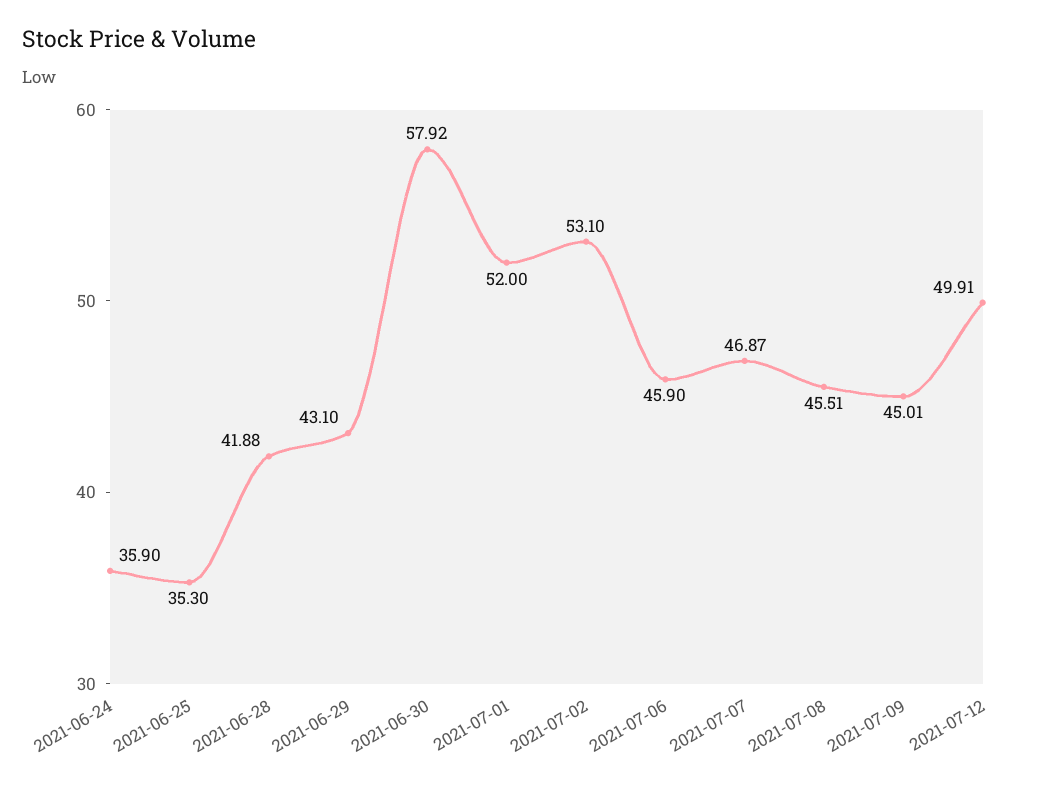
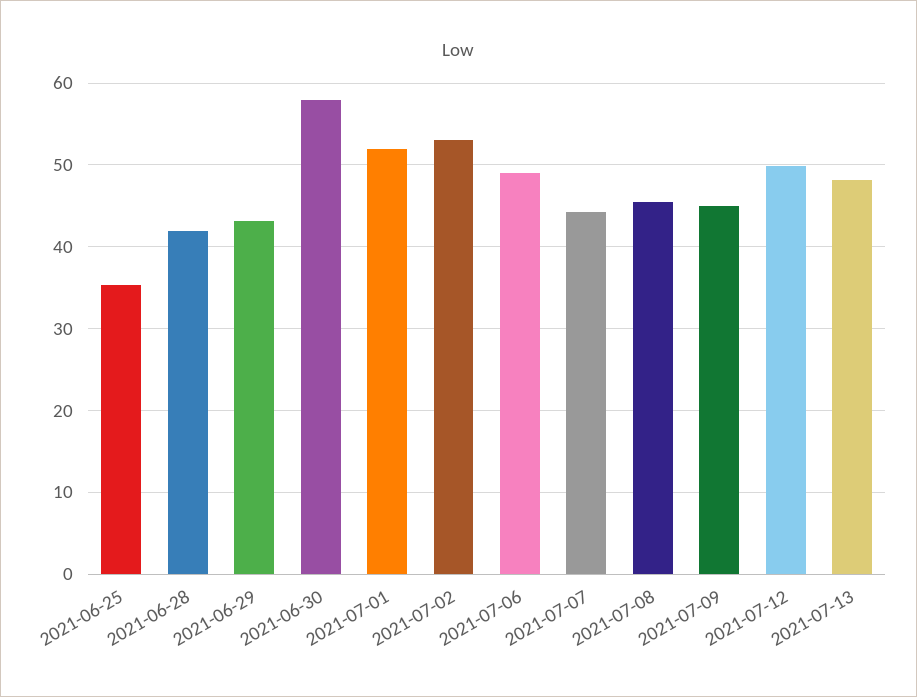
2021-06-24: 35.9 -> none
2021-07-06: 45.9 -> 49
2021-07-07: 46.87 -> 44
2021-07-13: none -> 48

